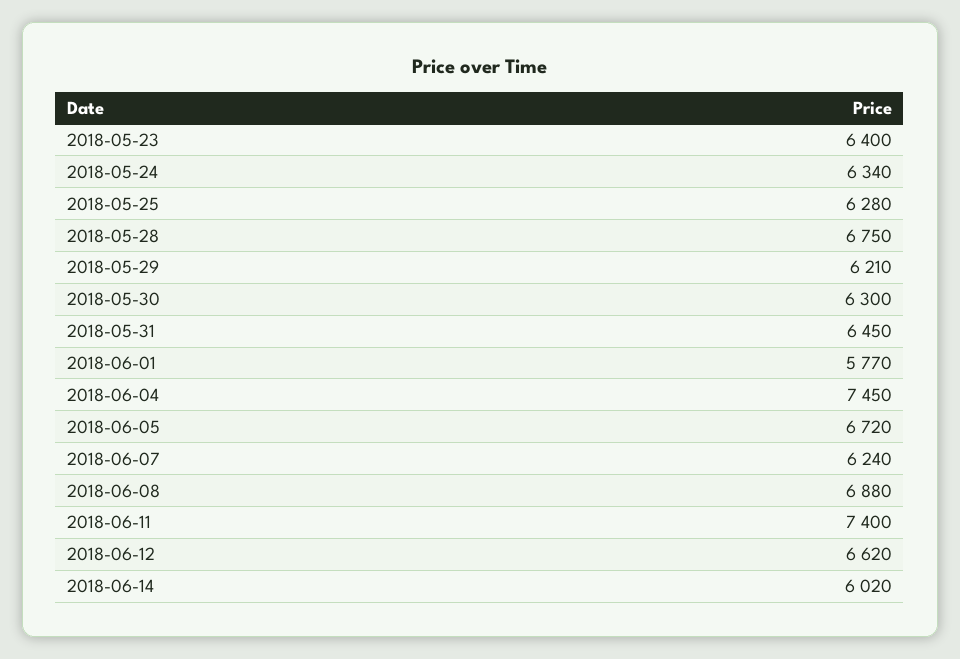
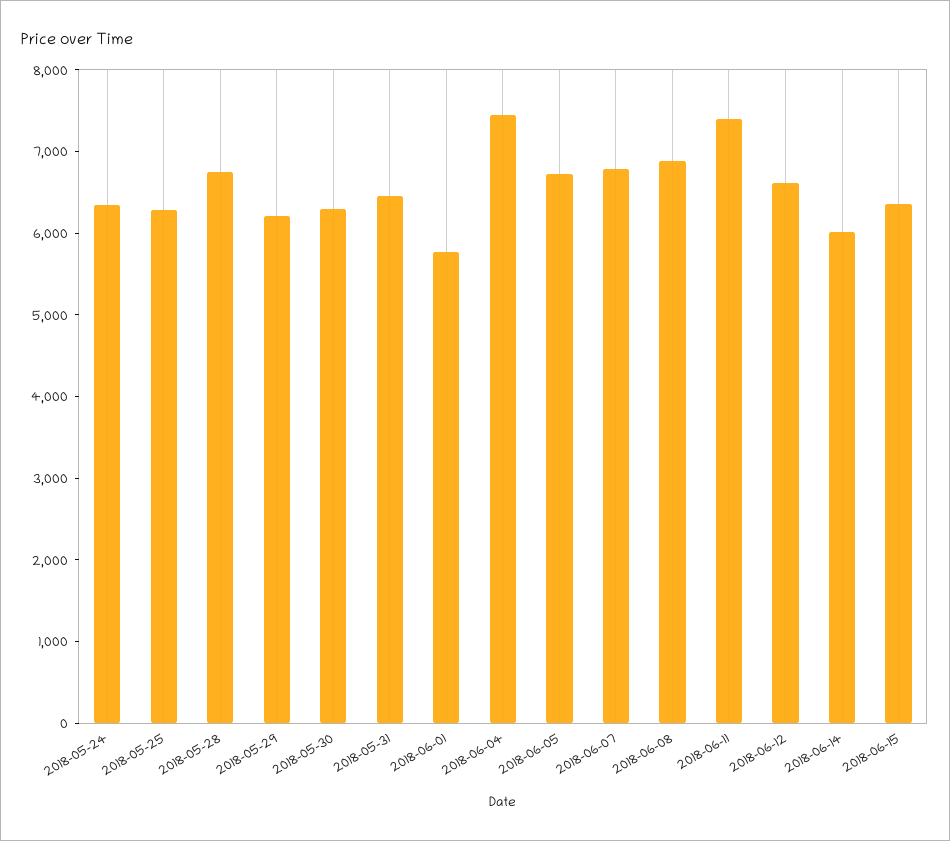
2018-05-23: 6400 -> none
2018-06-07: 6240 -> 6800
2018-06-15: none -> 6400

